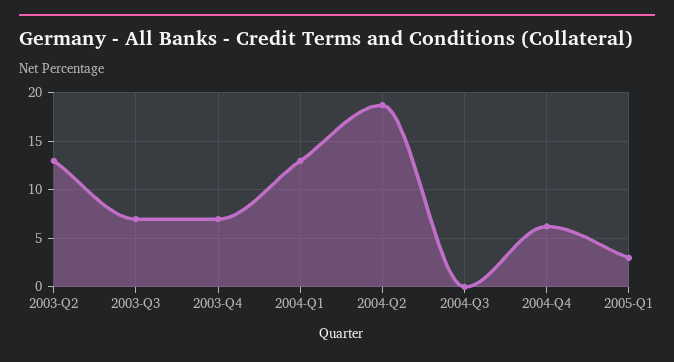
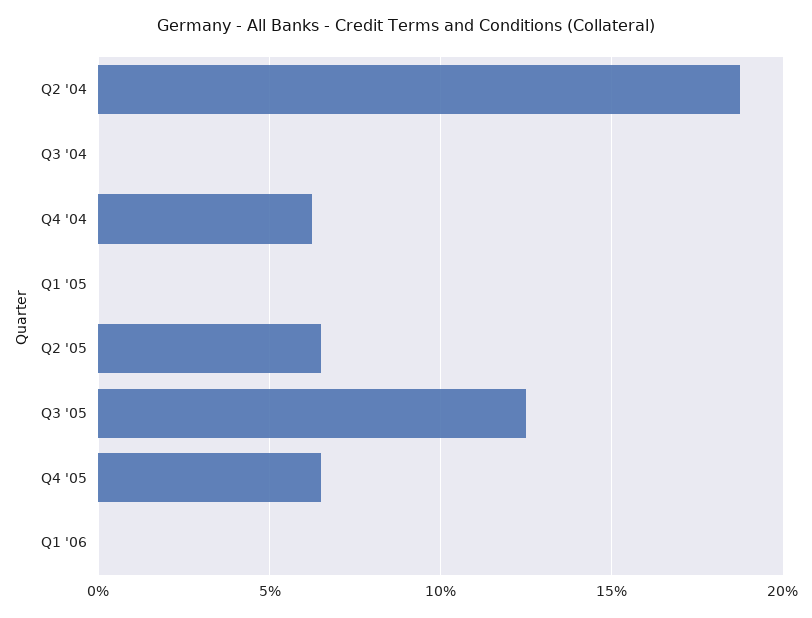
2003-Q2: 13 -> none
2003-Q3: 7 -> none
2003-Q4: 7 -> none
2004-Q1: 13 -> none
2005-Q1: 3 -> 0
Q2 '05: none -> 6.5
Q3 '05: none -> 12.5
Q4 '05: none -> 6.5
Q1 '06: none -> 0

